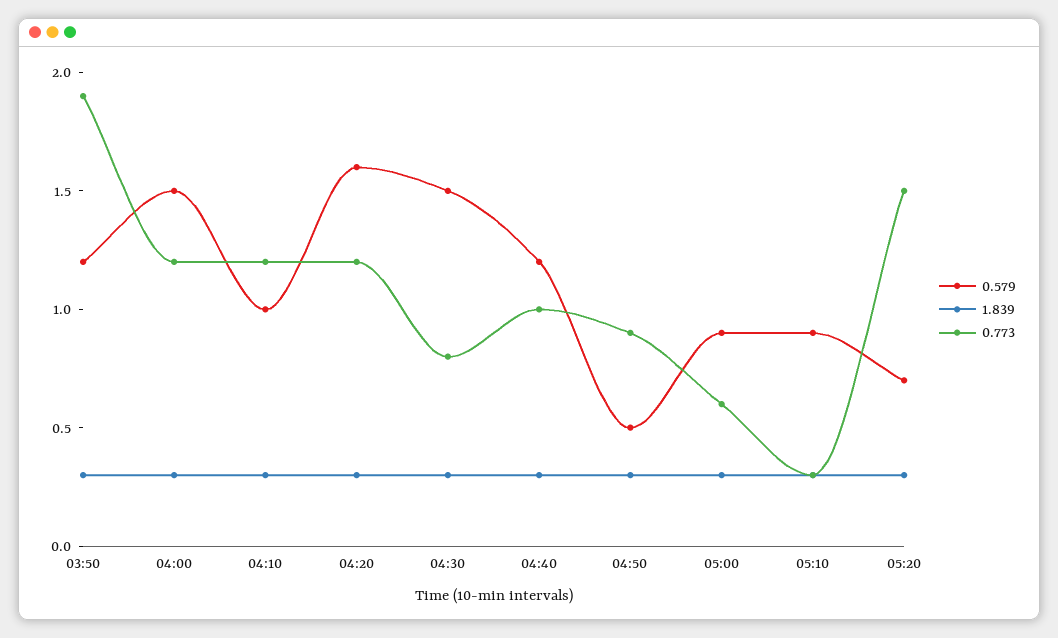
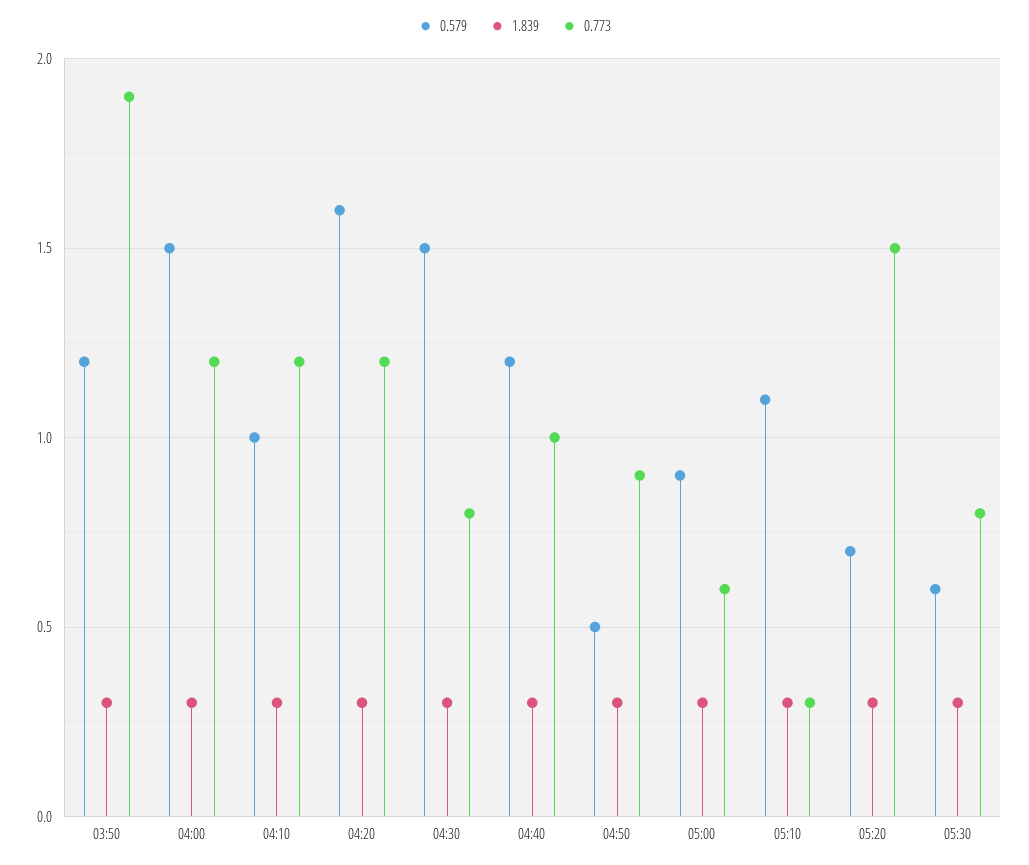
0.579, 05:10: 0.9 -> 1.1
0.579, 05:30: none -> 0.6
1.839, 05:30: none -> 0.3
0.773, 05:30: none -> 0.8

